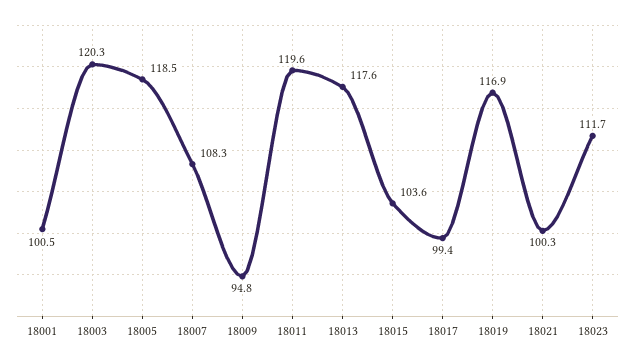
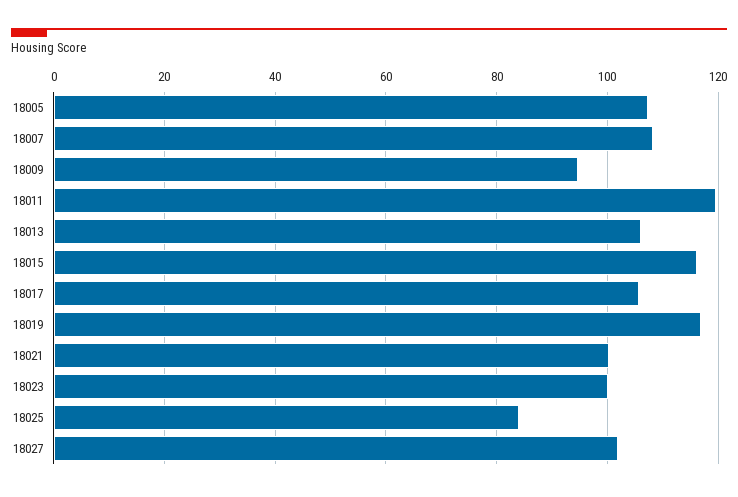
18001: 100.5 -> none
18003: 120.3 -> none
18005: 118.5 -> 108
18013: 117.6 -> 106
18015: 103.6 -> 116
18017: 99.4 -> 106
18023: 111.7 -> 100
18025: none -> 84
18027: none -> 102

